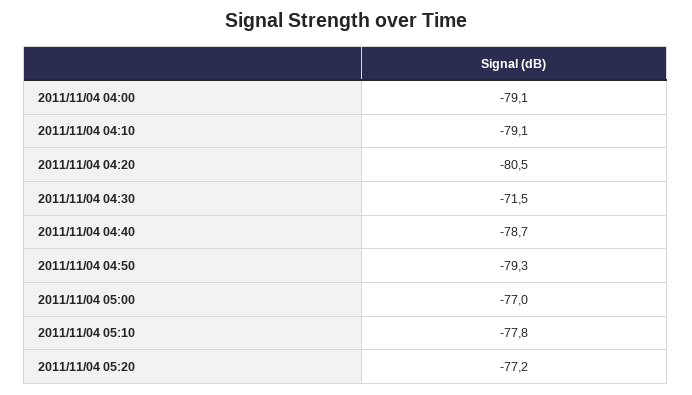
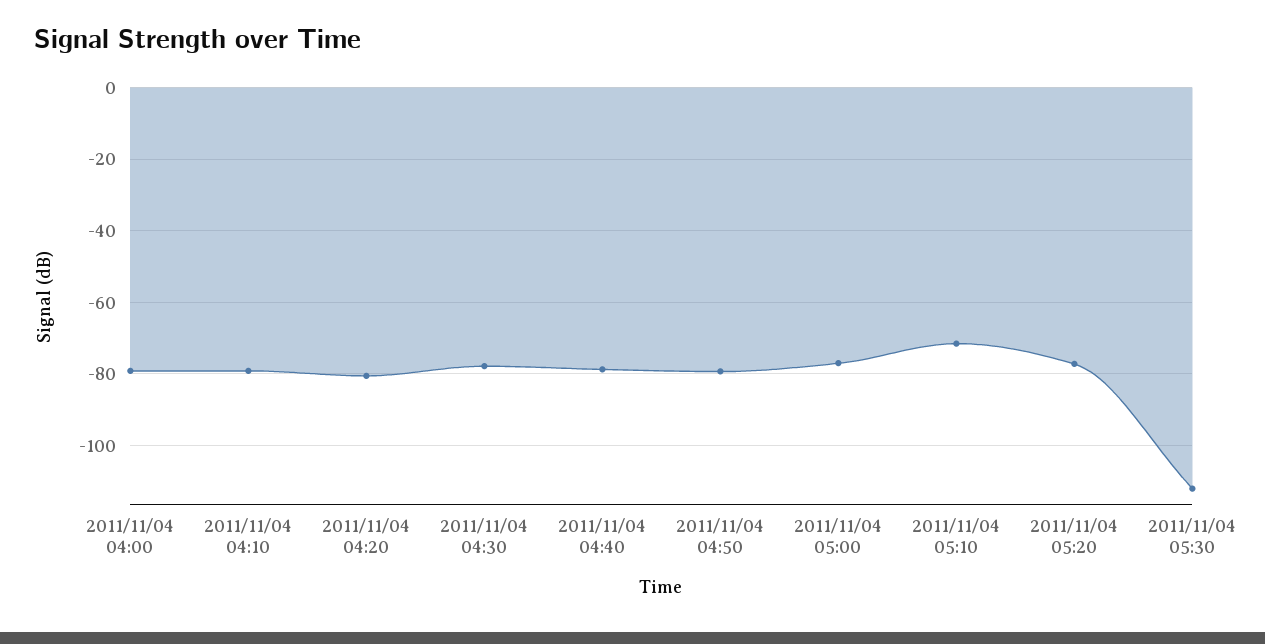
2011/11/04 04:30: -71.5 -> -78
2011/11/04 05:10: -77.8 -> -72
2011/11/04 05:30: none -> -112

